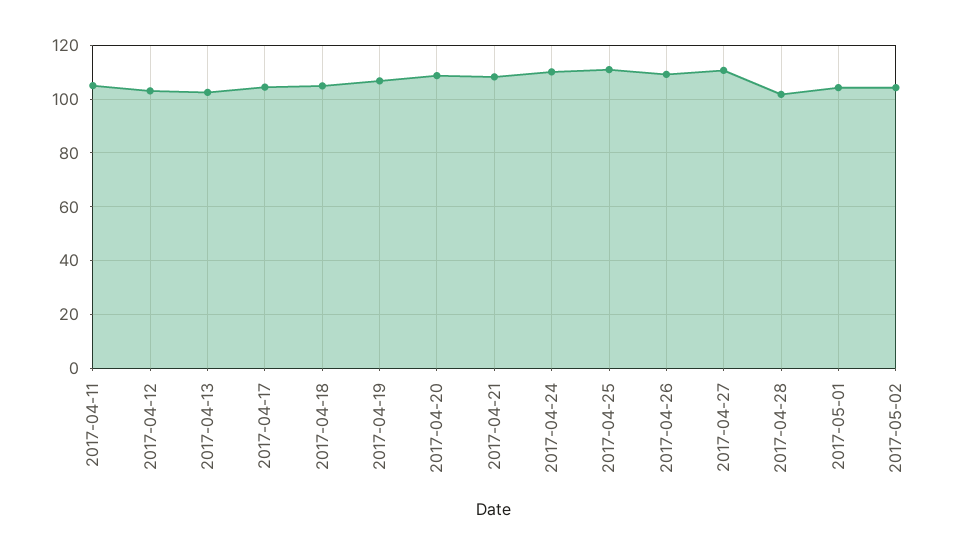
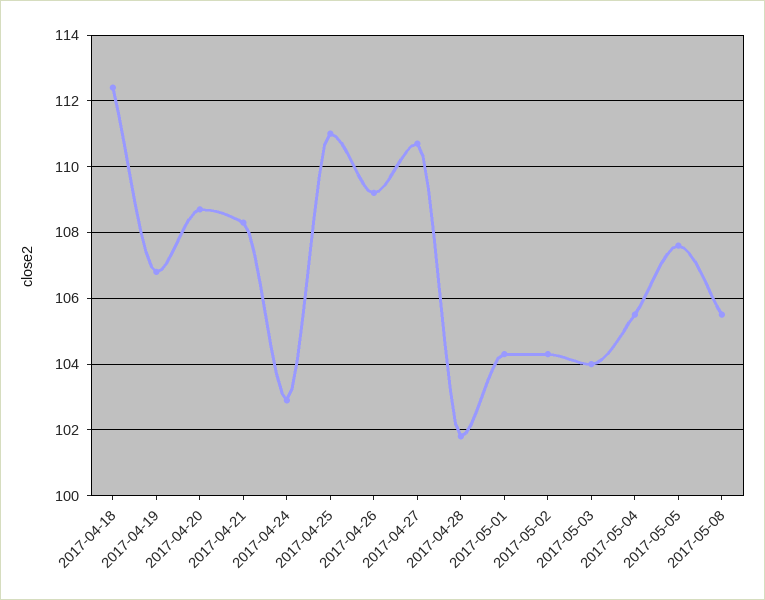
2017-04-11: 105 -> none
2017-04-12: 102.5 -> none
2017-04-13: 102.5 -> none
2017-04-17: 105 -> none
2017-04-18: 105 -> 112.5
2017-04-24: 110 -> 103
2017-05-03: none -> 104
2017-05-04: none -> 105.5
2017-05-05: none -> 107.5
2017-05-08: none -> 105.5

